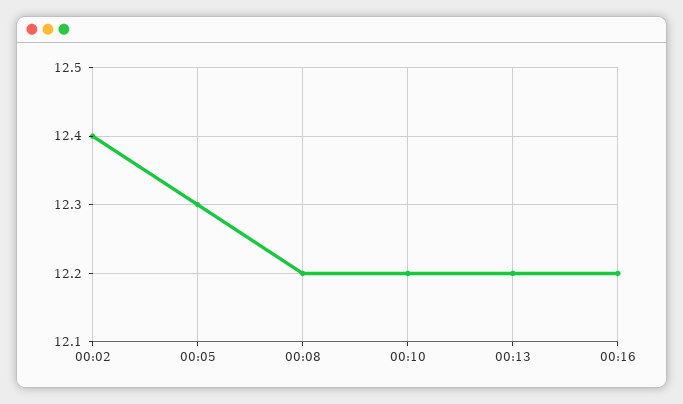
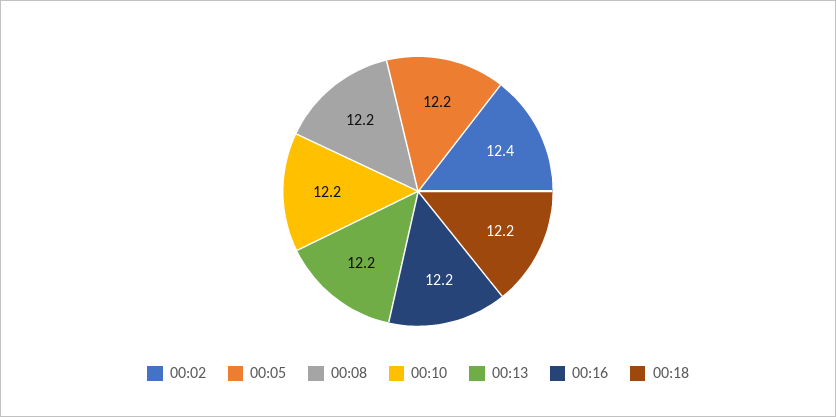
00:05: 12.3 -> 12.2
00:18: none -> 12.2

